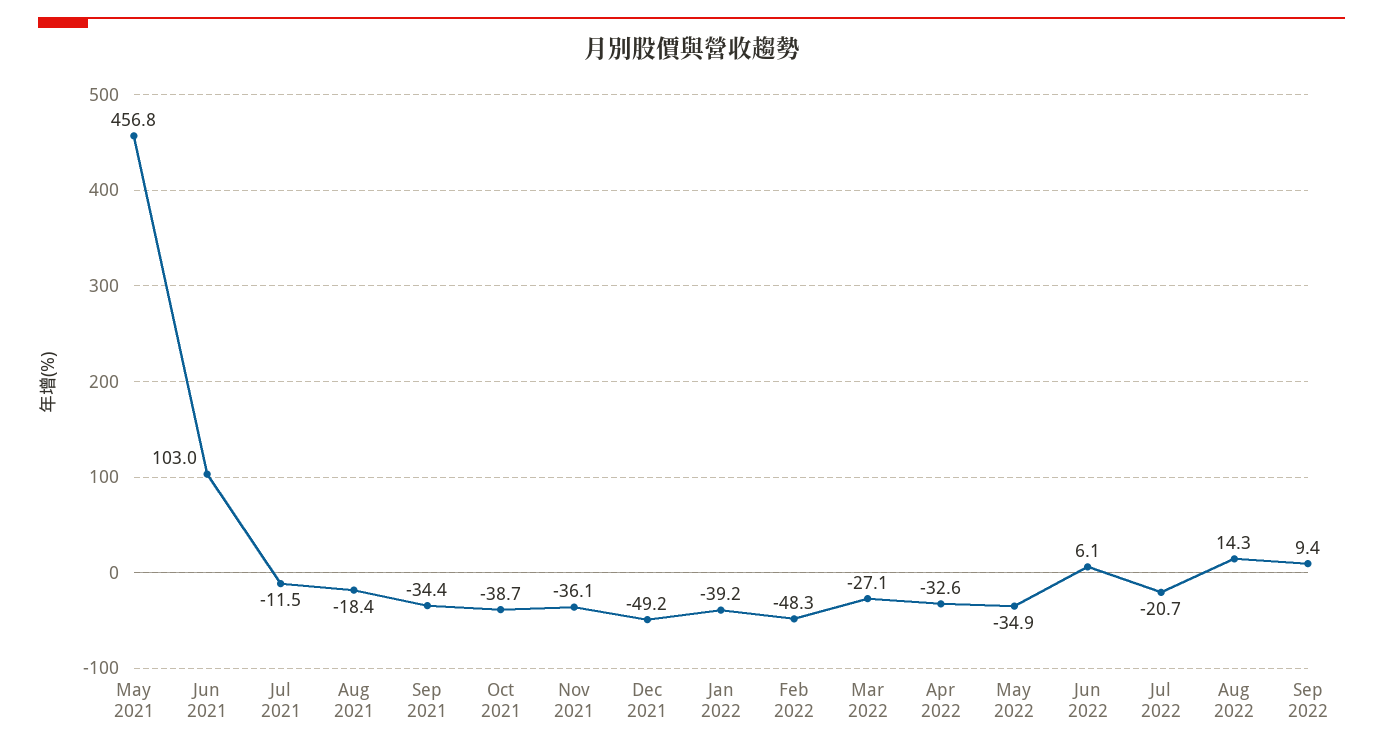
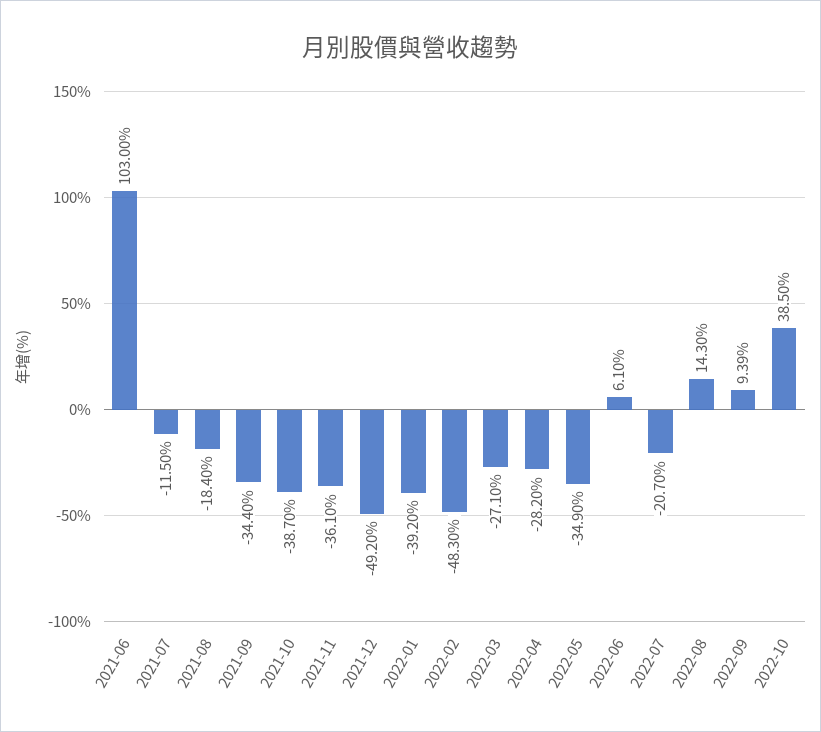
May 2021: 456.8 -> none
Apr 2022: -32.6 -> -28.2
2022-10: none -> 38.5

